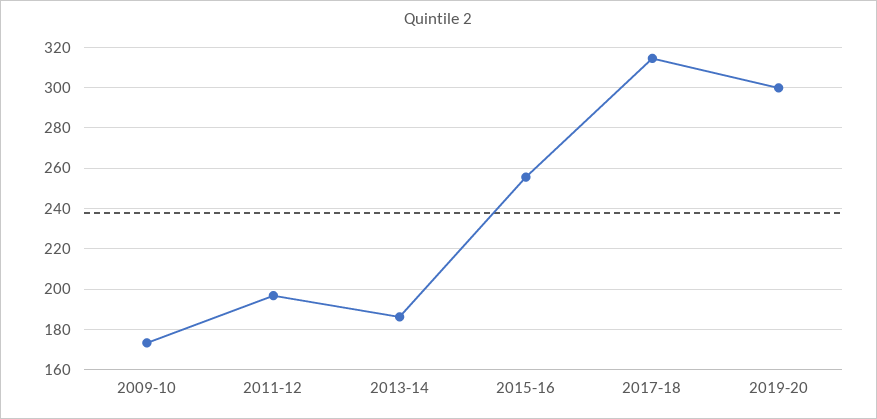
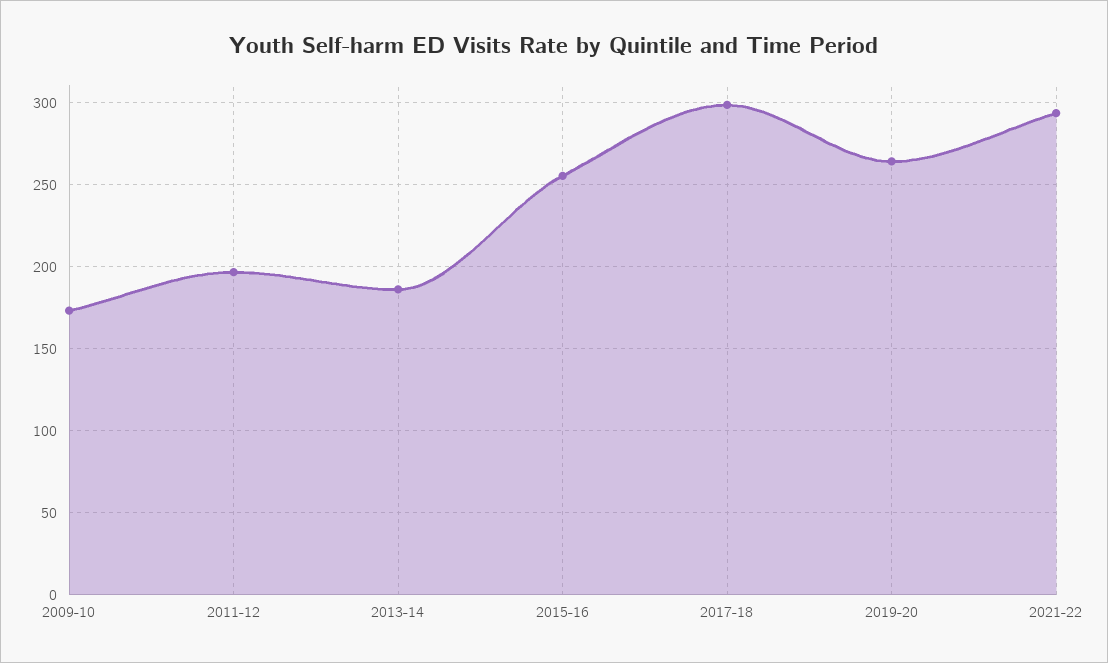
2017-18: 315 -> 300
2019-20: 300 -> 265
2021-22: none -> 295

